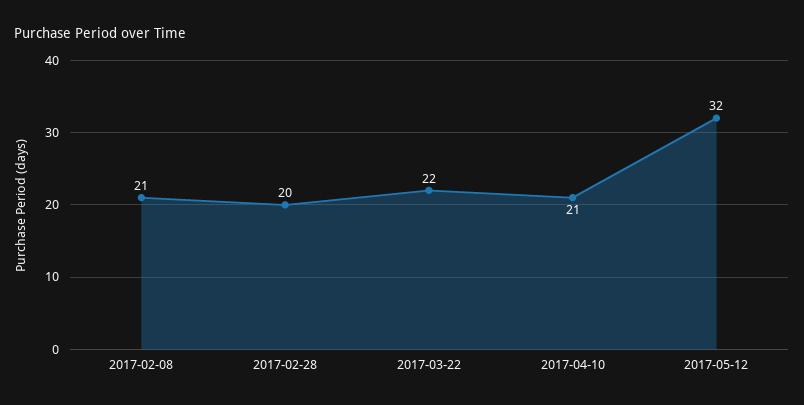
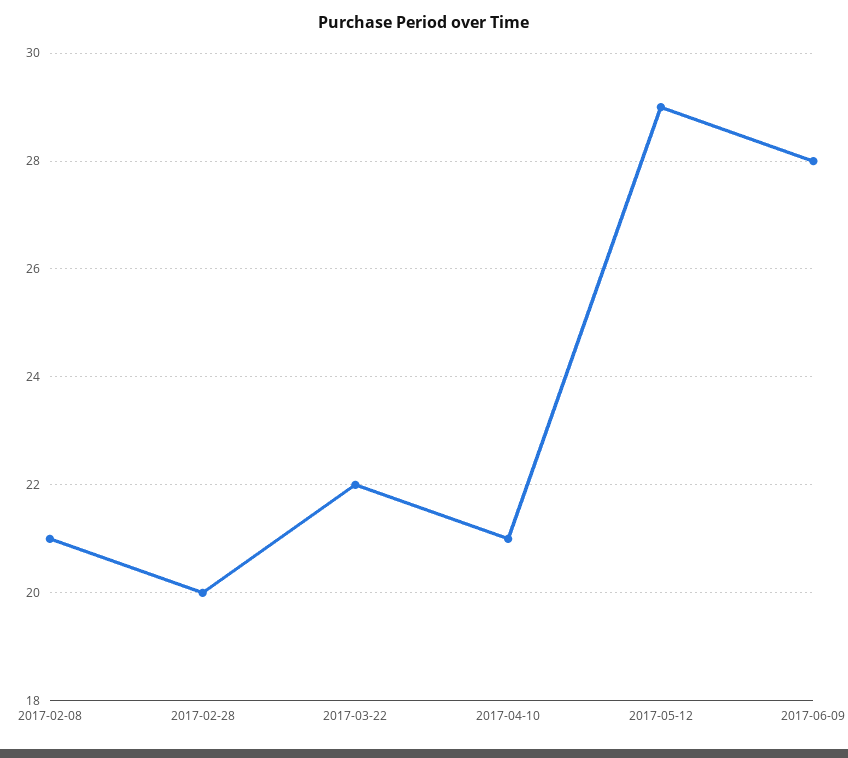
2017-05-12: 32 -> 29
2017-06-09: none -> 28

